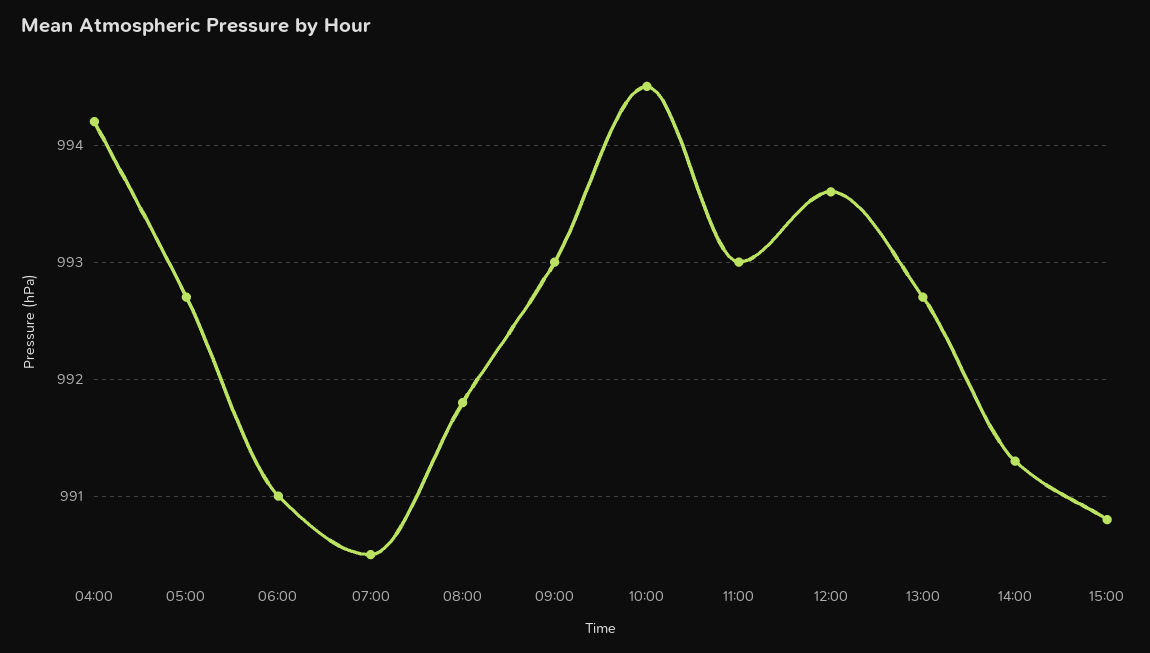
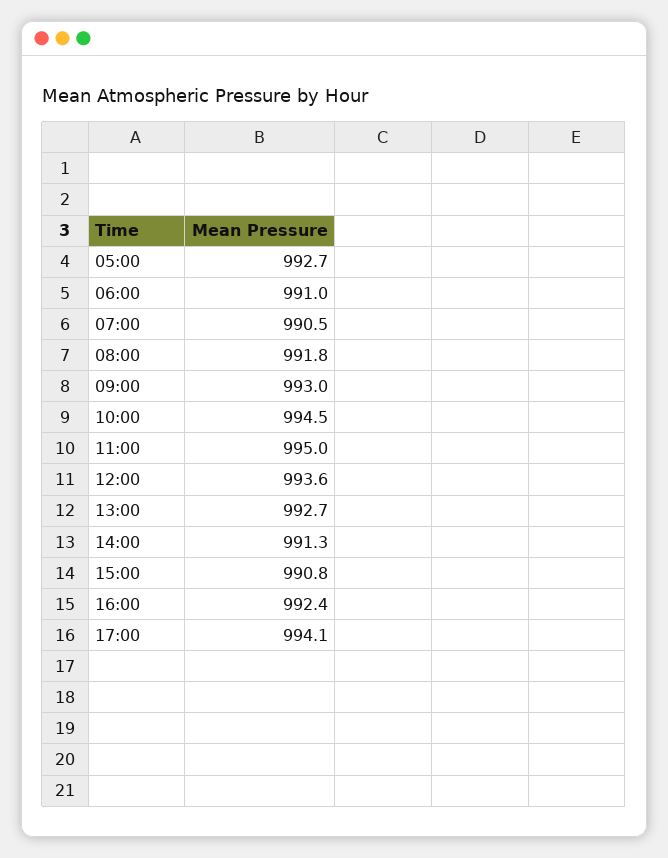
04:00: 994.2 -> none
11:00: 993 -> 995
16:00: none -> 992.4
17:00: none -> 994.1

